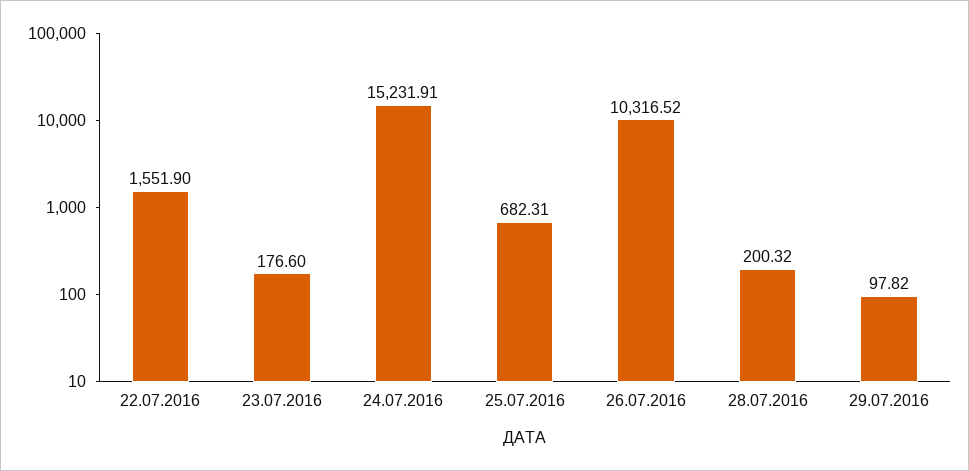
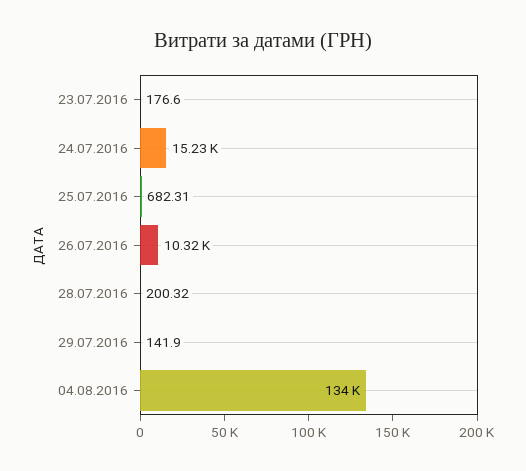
22.07.2016: 1551.9 -> none
29.07.2016: 97.82 -> 141.9
04.08.2016: none -> 134000

